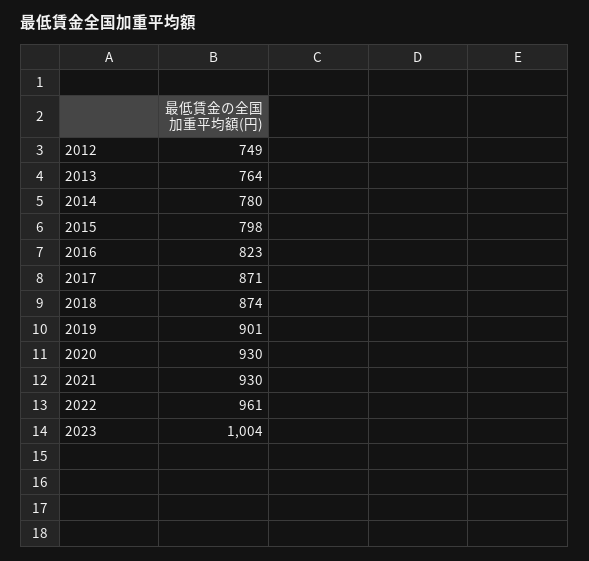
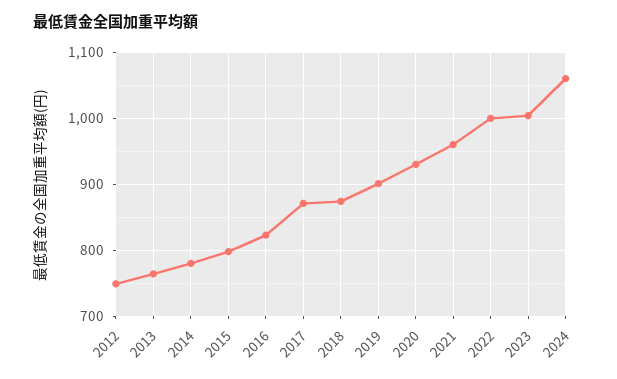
2021: 930 -> 960
2022: 961 -> 1000
2024: none -> 1060

